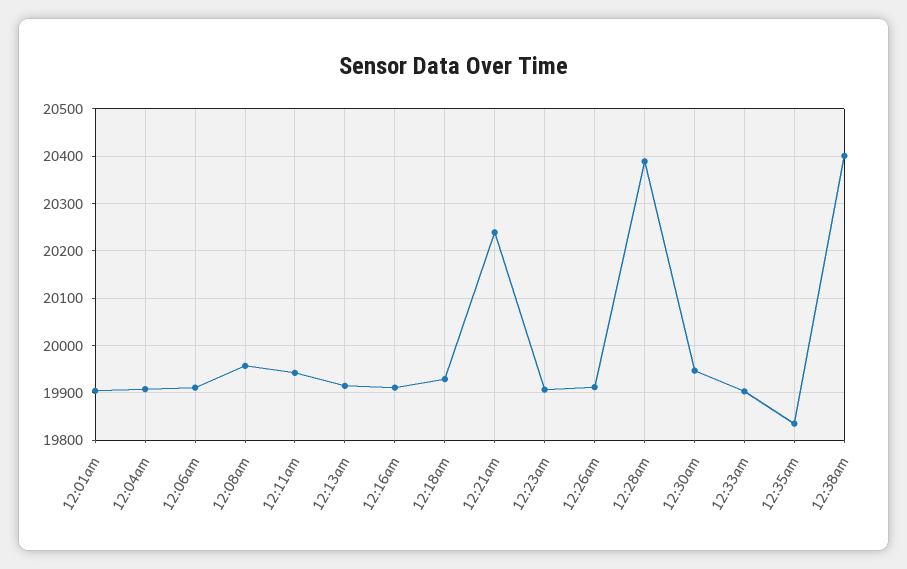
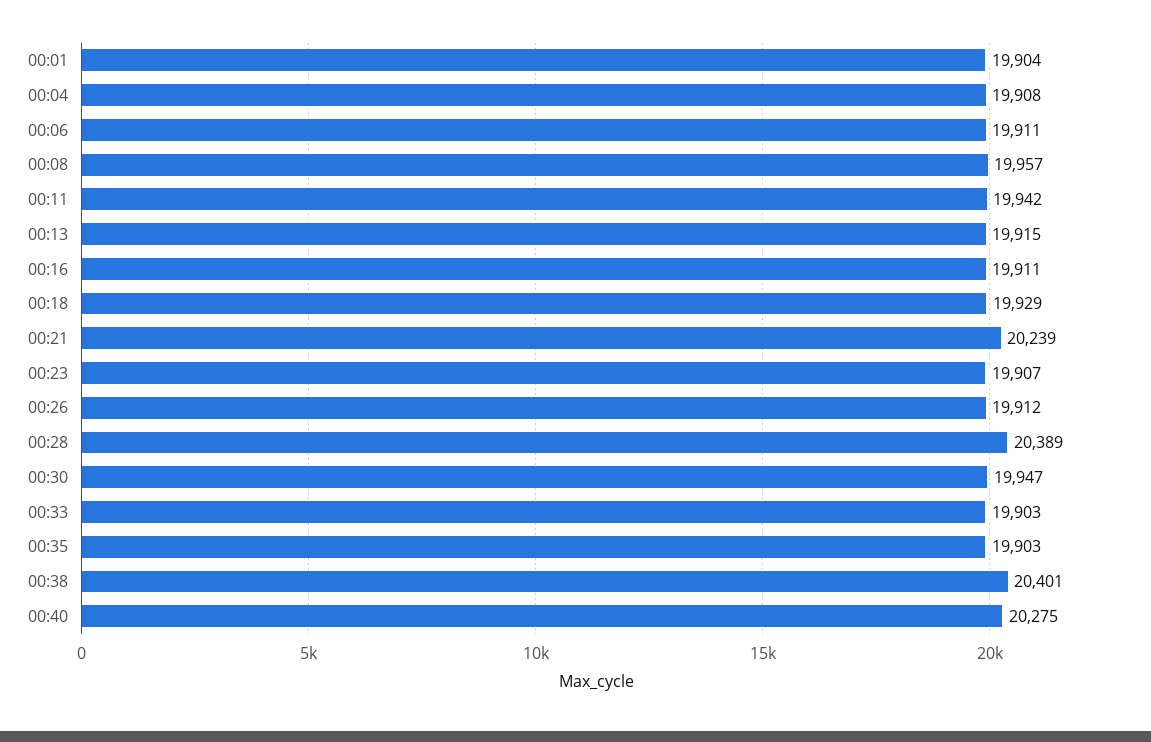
12:35am: 19840 -> 19903
00:40: none -> 20275

